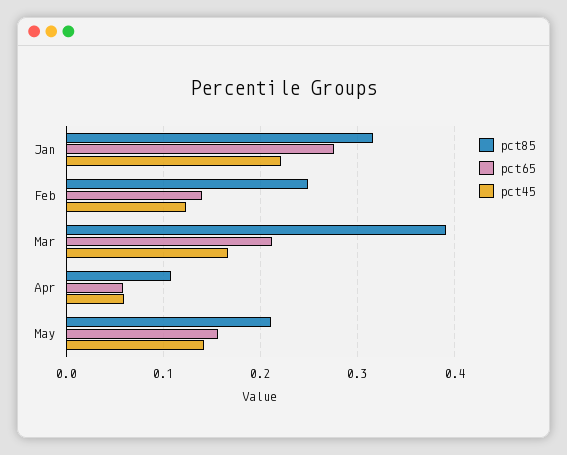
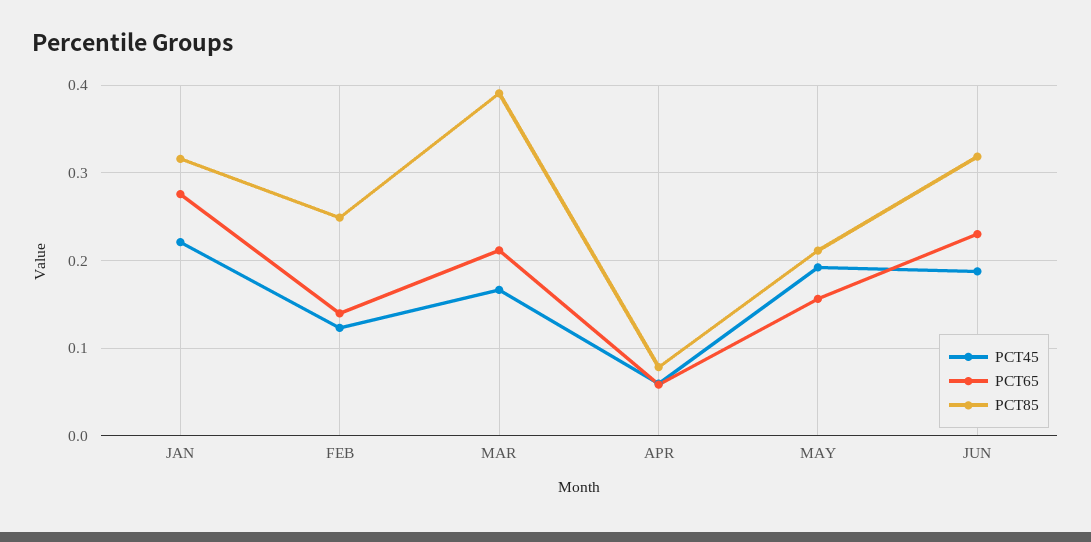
pct85, Apr: 0.11 -> 0.08
pct45, May: 0.14 -> 0.19
pct45, JUN: none -> 0.19
pct65, JUN: none -> 0.23
pct85, JUN: none -> 0.32

